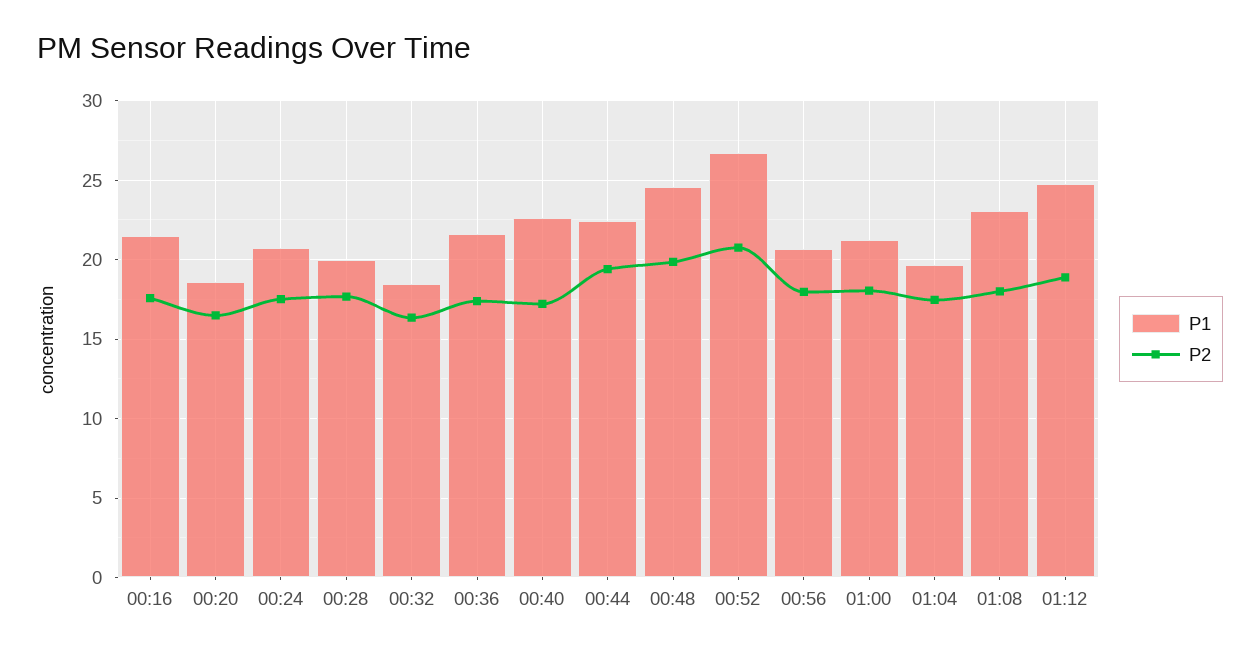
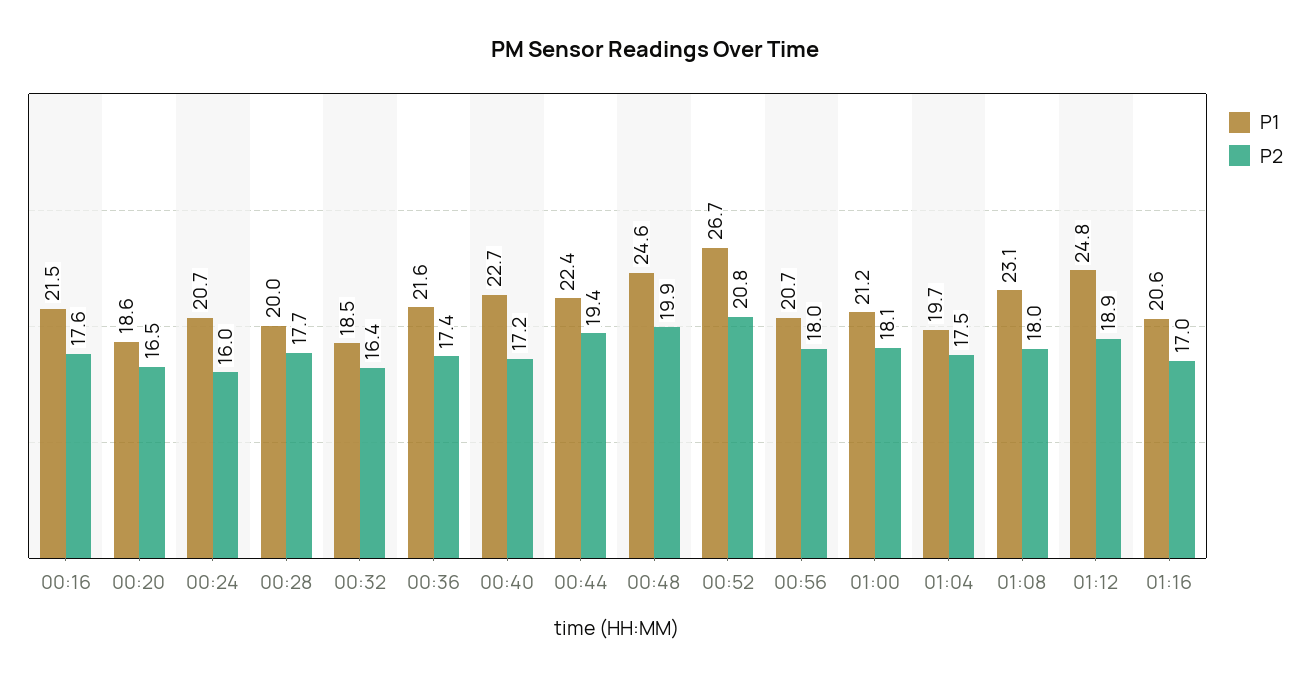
P2, 00:24: 17.5 -> 16
P1, 01:16: none -> 20.6
P2, 01:16: none -> 17

